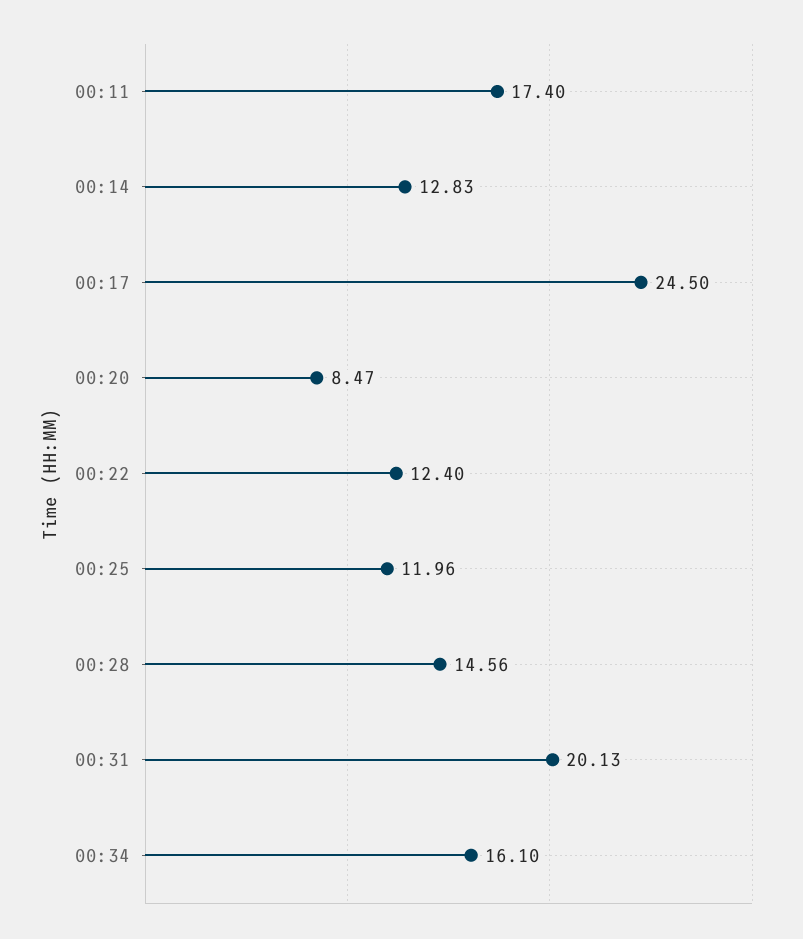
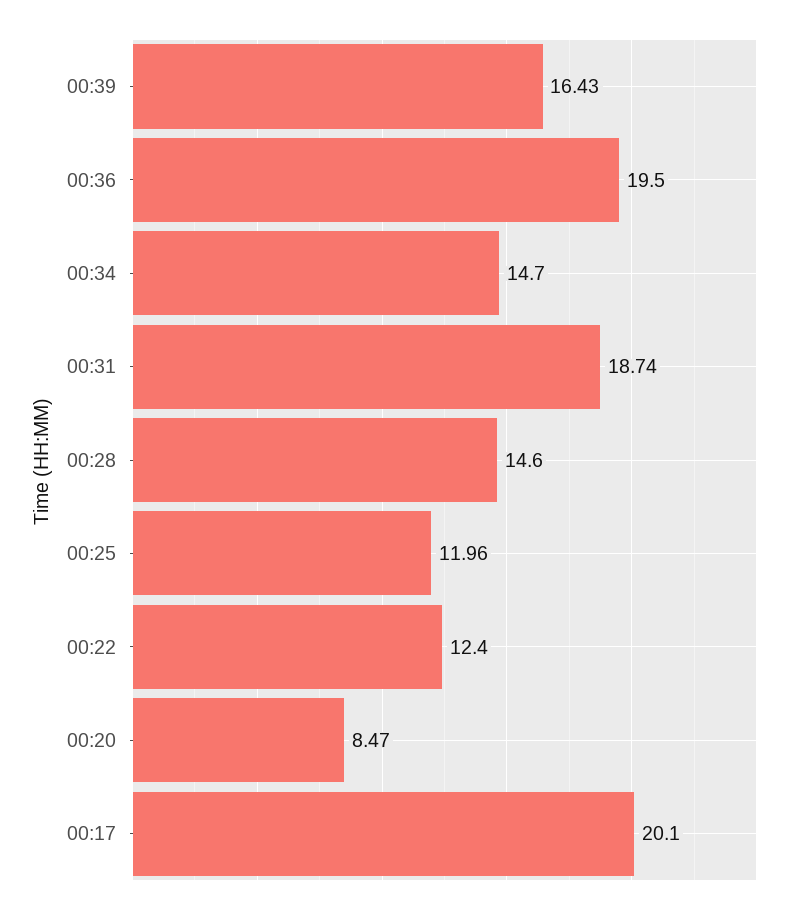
00:11: 17.4 -> none
00:14: 12.83 -> none
00:17: 24.5 -> 20.1
00:28: 14.56 -> 14.6
00:31: 20.13 -> 18.74
00:34: 16.1 -> 14.7
00:39: none -> 16.43
00:36: none -> 19.5

